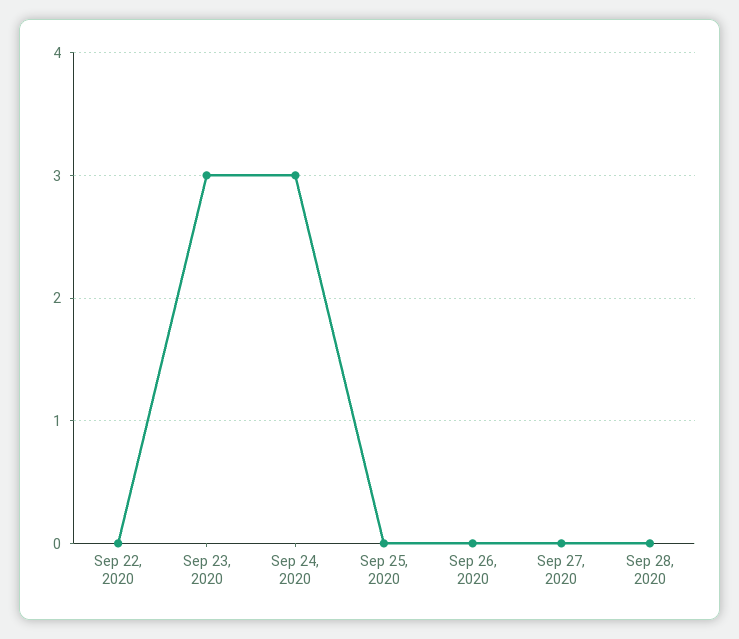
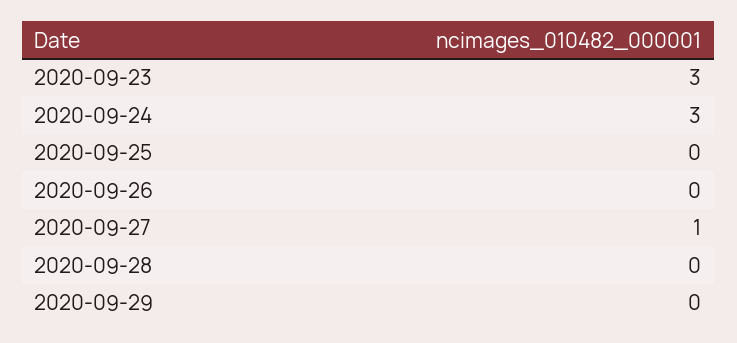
Sep 22, 2020: 0 -> none
Sep 27, 2020: 0 -> 1
2020-09-29: none -> 0

